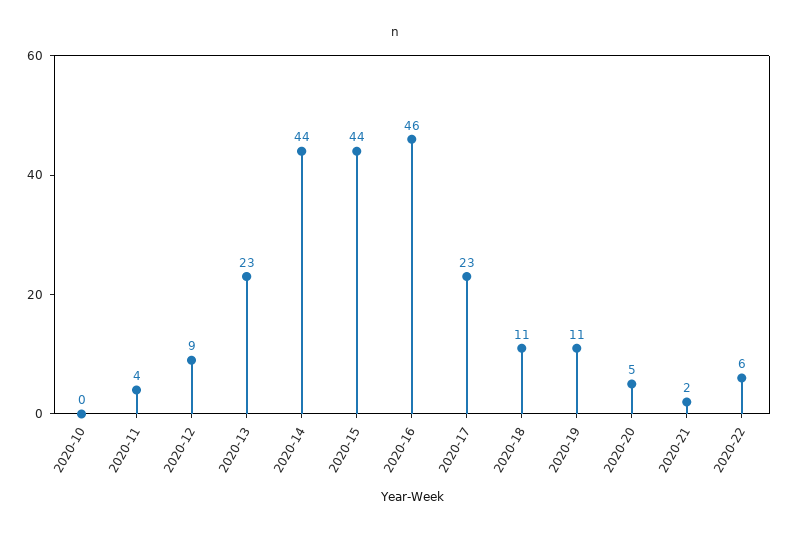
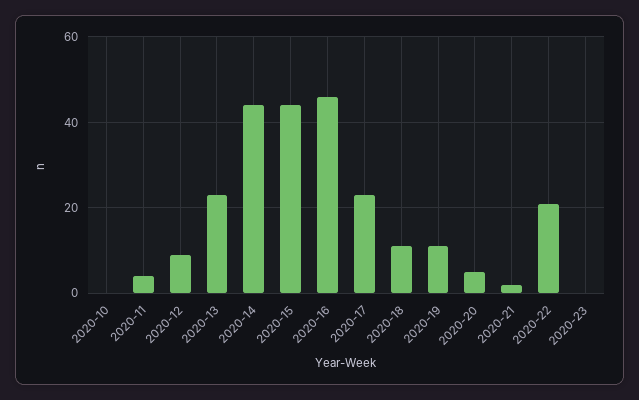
2020-22: 6 -> 20
2020-23: none -> 0

